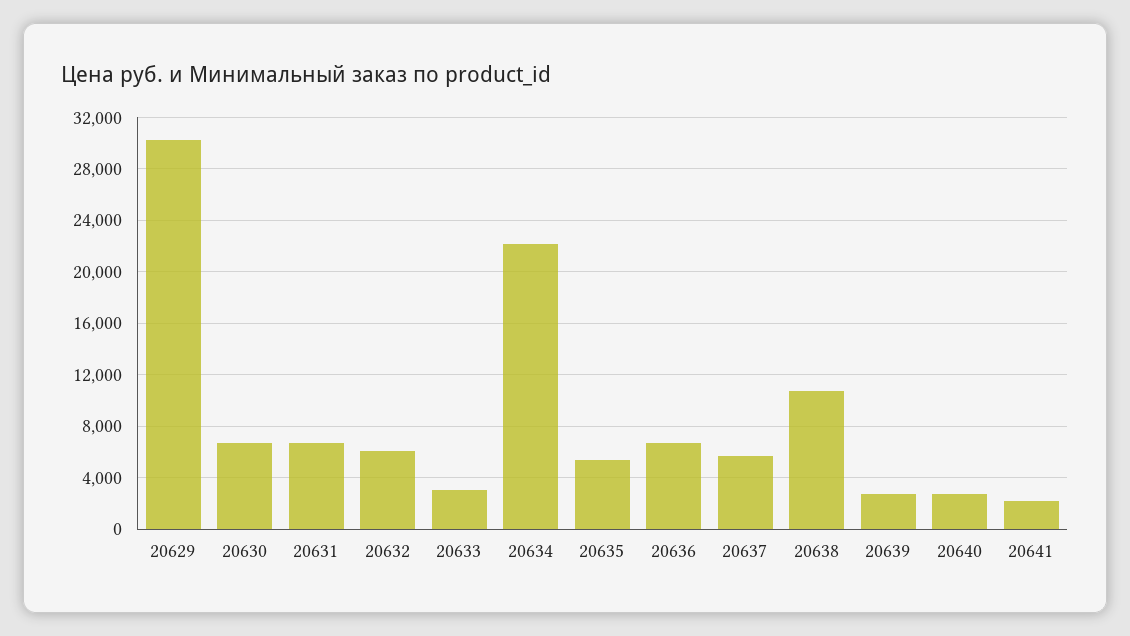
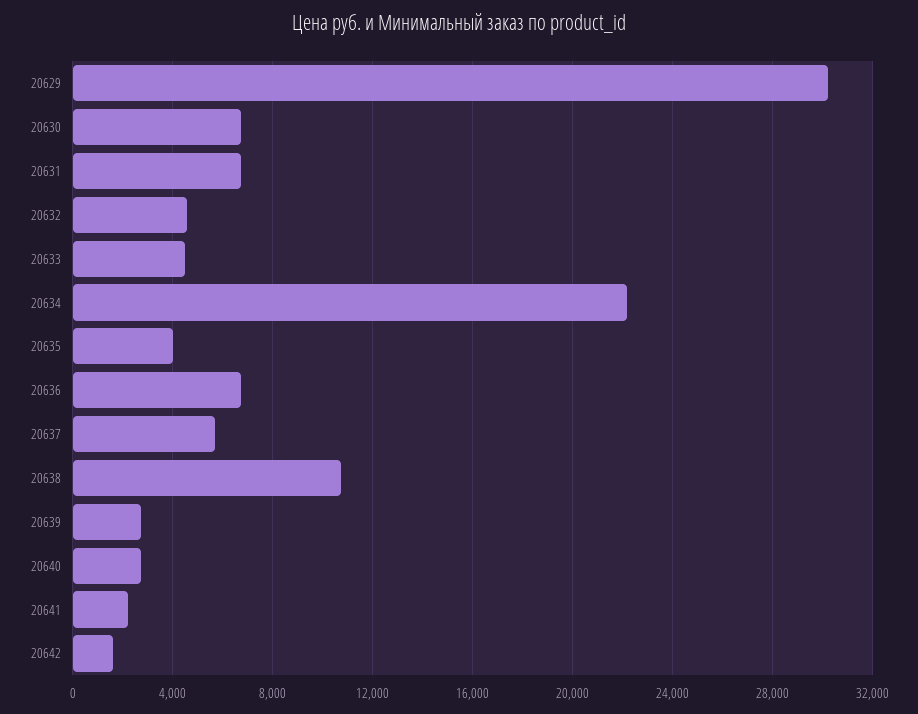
20632: 6000 -> 4500
20633: 3000 -> 4500
20635: 5500 -> 4000
20642: none -> 1500

